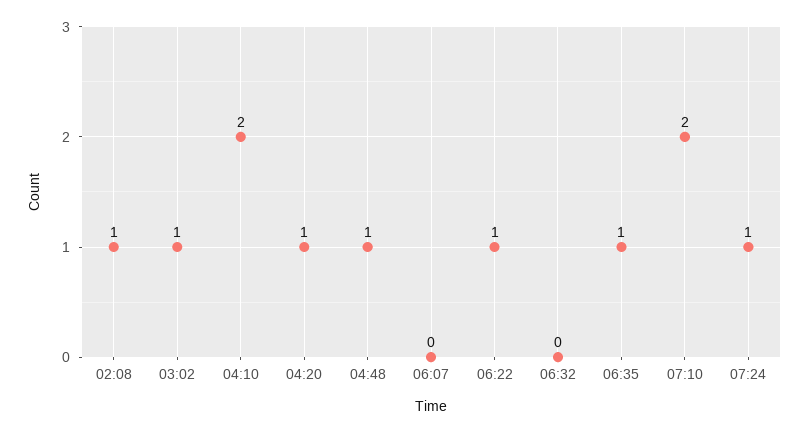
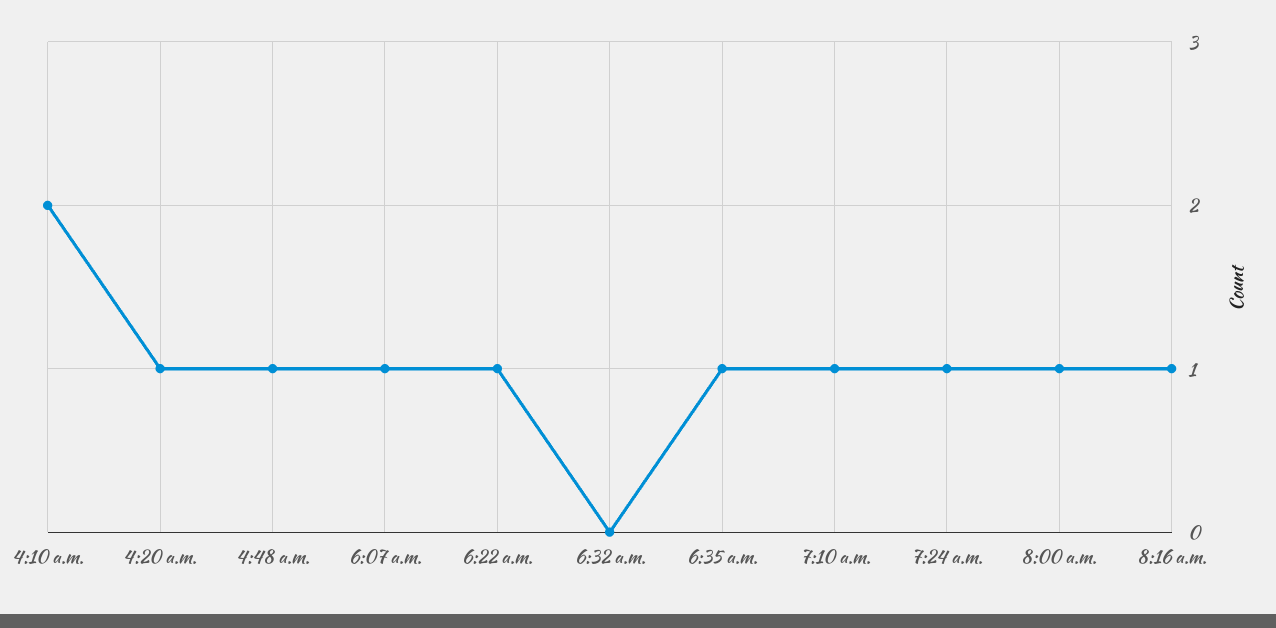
02:08: 1 -> none
03:02: 1 -> none
06:07: 0 -> 1
07:10: 2 -> 1
8:00 a.m.: none -> 1
8:16 a.m.: none -> 1

